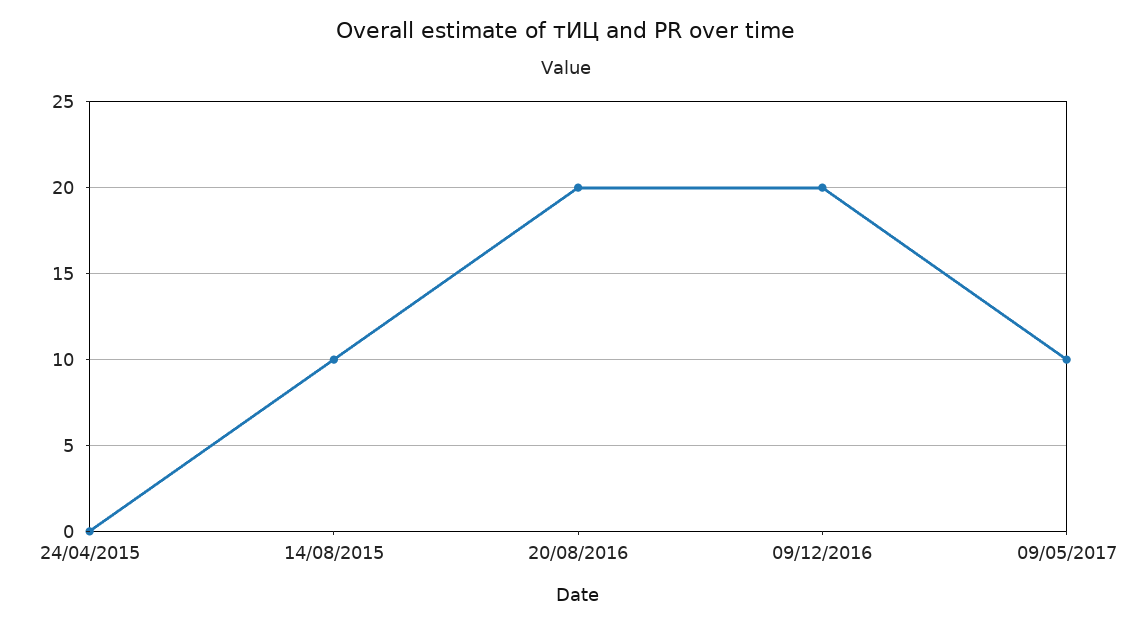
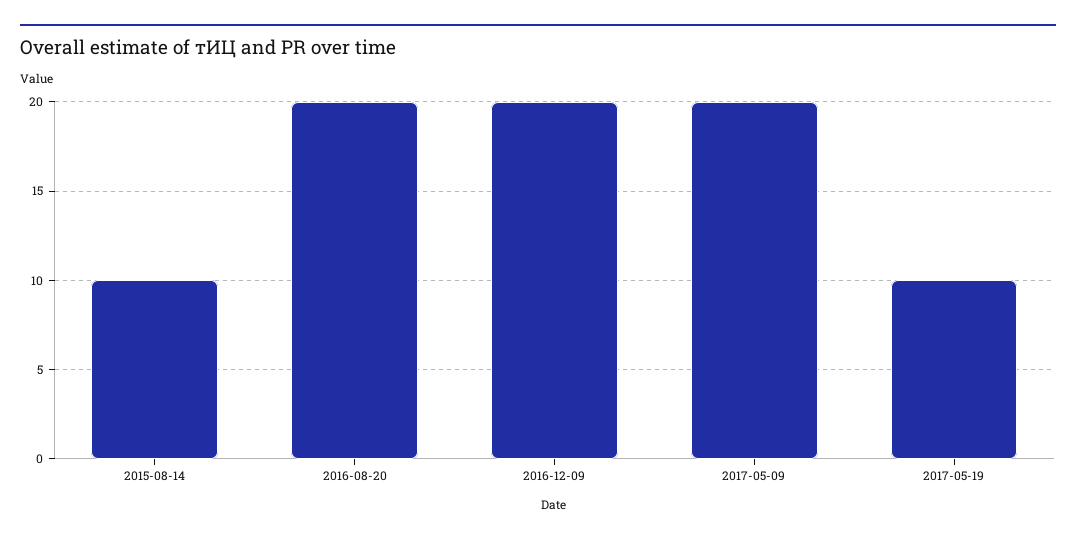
24/04/2015: 0 -> none
09/05/2017: 10 -> 20
2017-05-19: none -> 10

